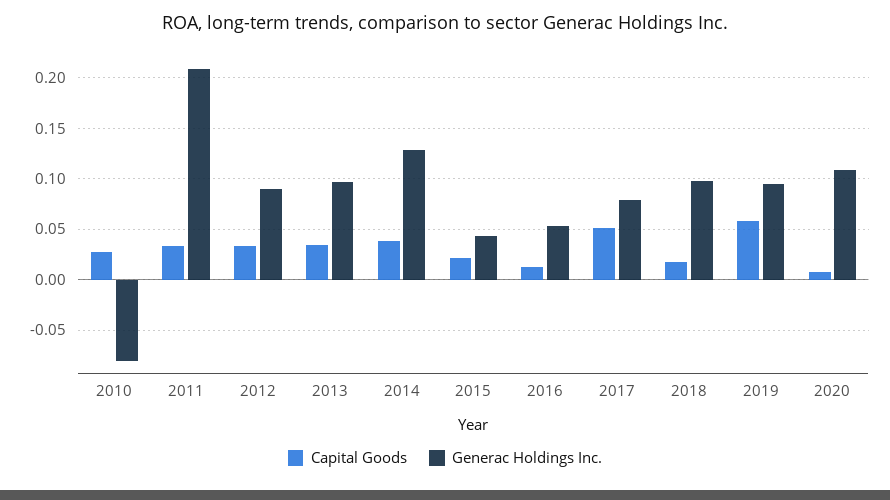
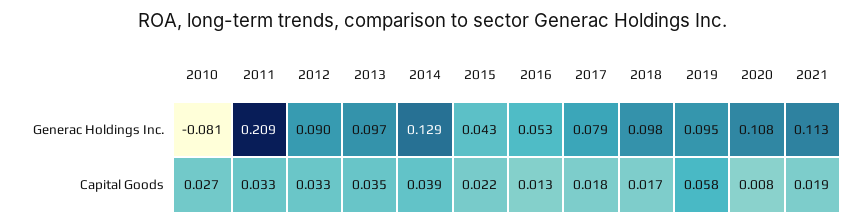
Capital Goods, 2017: 0.05 -> 0.018
Generac Holdings Inc., 2021: none -> 0.113
Capital Goods, 2021: none -> 0.019

